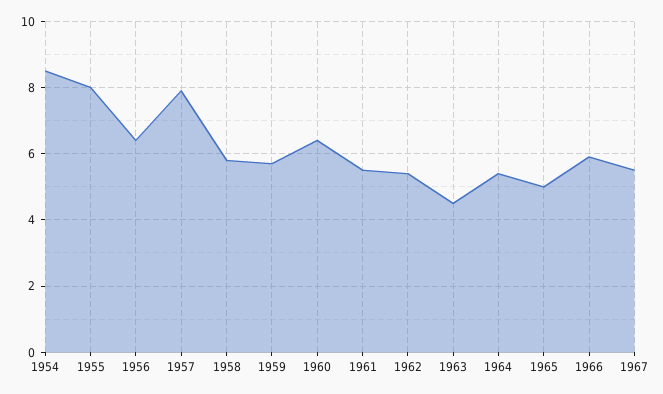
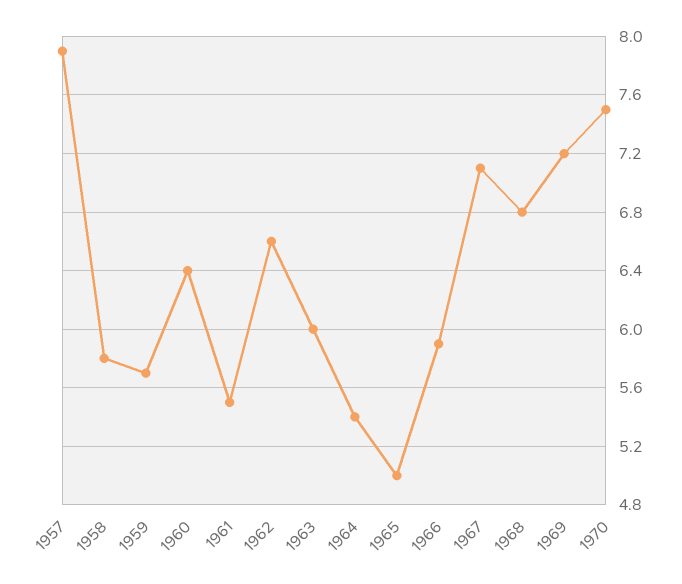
1954: 8.5 -> none
1955: 8 -> none
1956: 6.5 -> none
1962: 5.5 -> 6.6
1963: 4.5 -> 6
1967: 5.5 -> 7.1
1968: none -> 6.8
1969: none -> 7.2
1970: none -> 7.5

